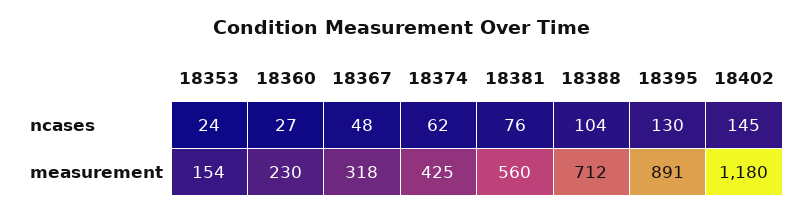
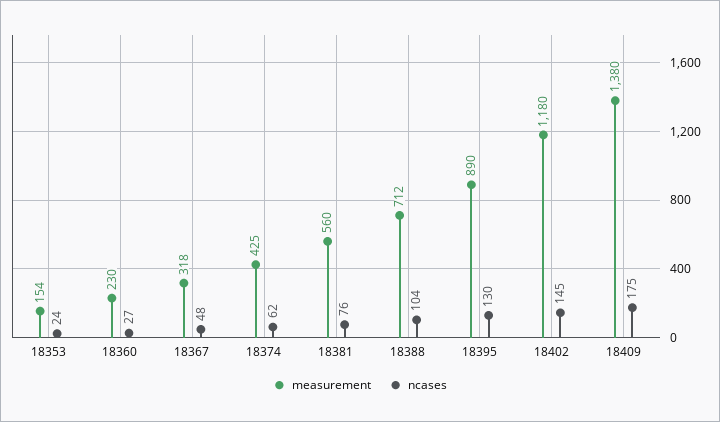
measurement, 18395: 891 -> 890
measurement, 18409: none -> 1380
ncases, 18409: none -> 175

